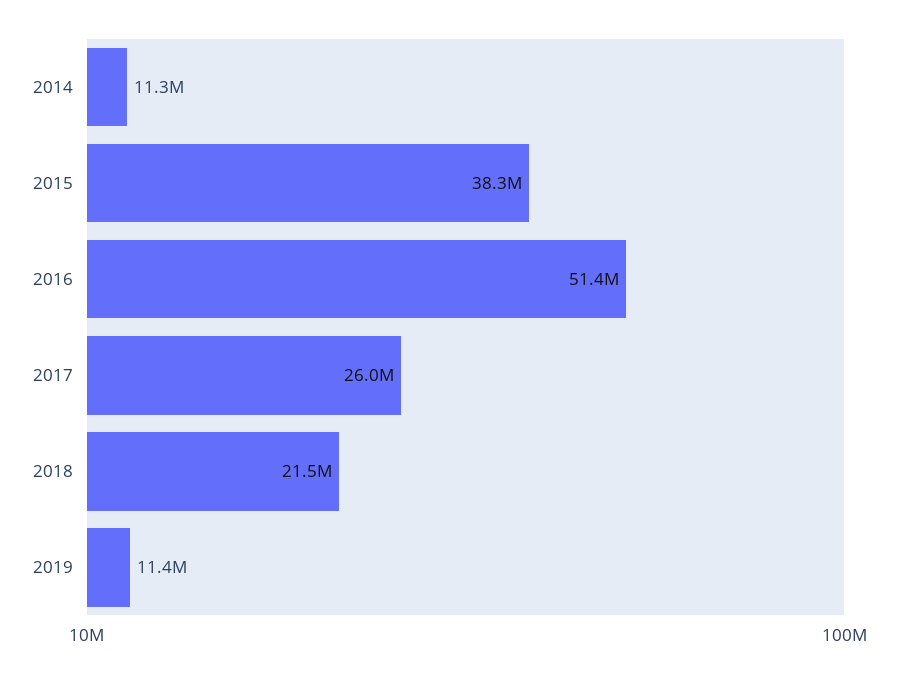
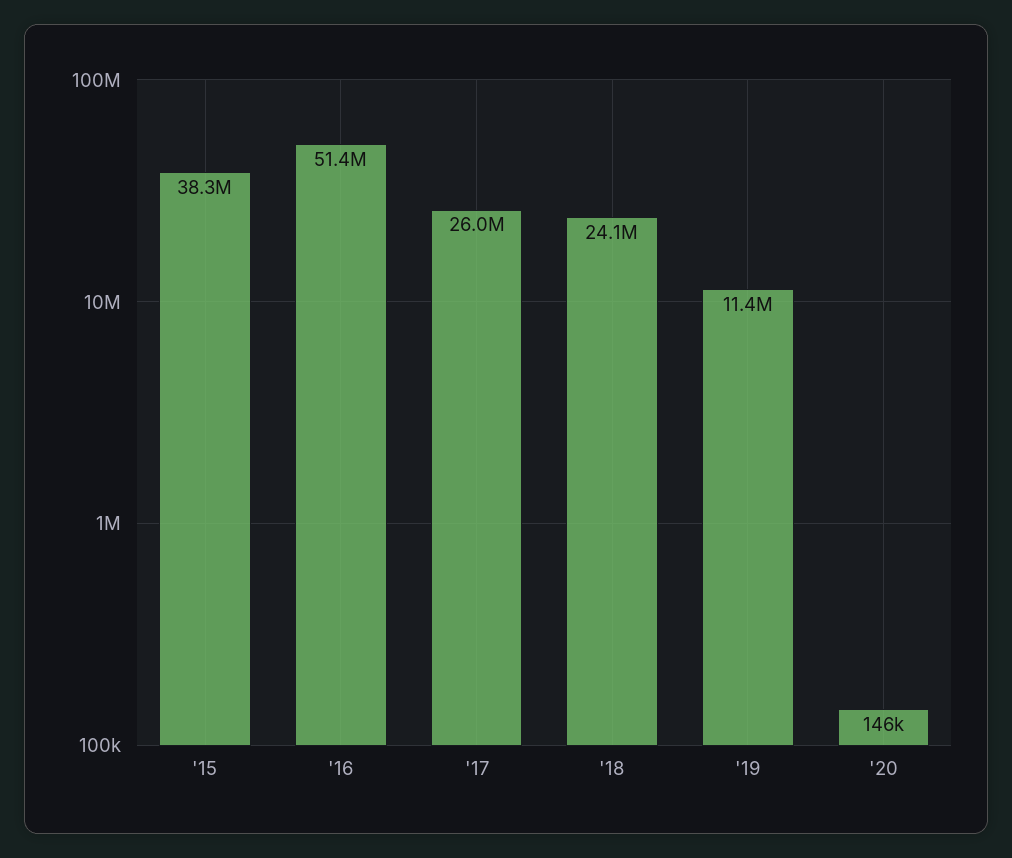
2014: 11300000 -> none
2018: 21500000 -> 24100000
'20: none -> 146000

